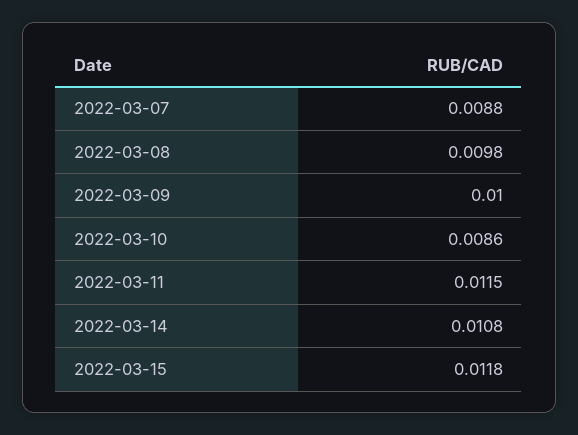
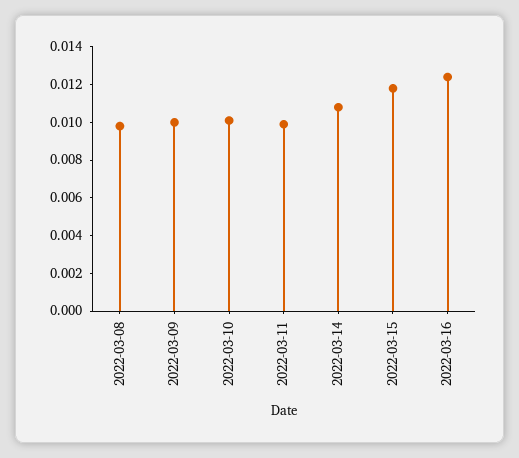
2022-03-07: 0.0088 -> none
2022-03-10: 0.0086 -> 0.01
2022-03-11: 0.0115 -> 0.01
2022-03-16: none -> 0.0125

